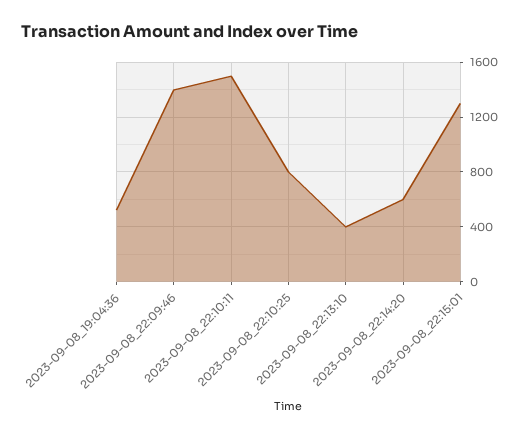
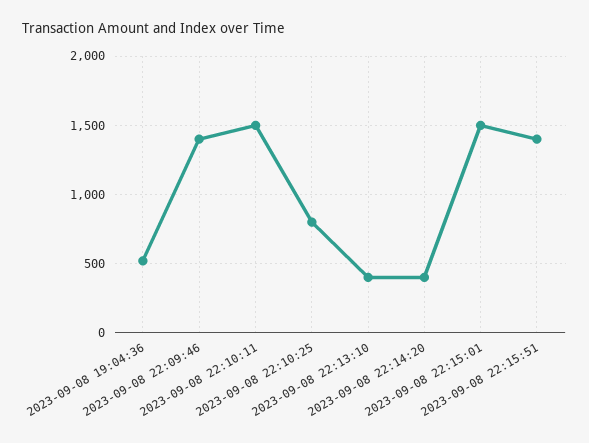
2023-09-08_22:14:20: 600 -> 400
2023-09-08_22:15:01: 1300 -> 1500
2023-09-08 22:15:51: none -> 1400

